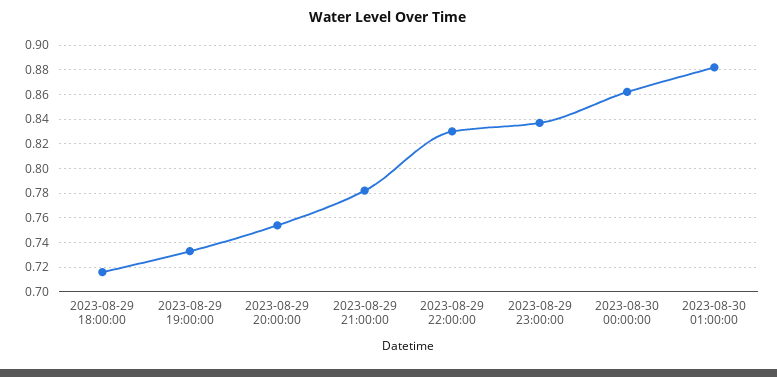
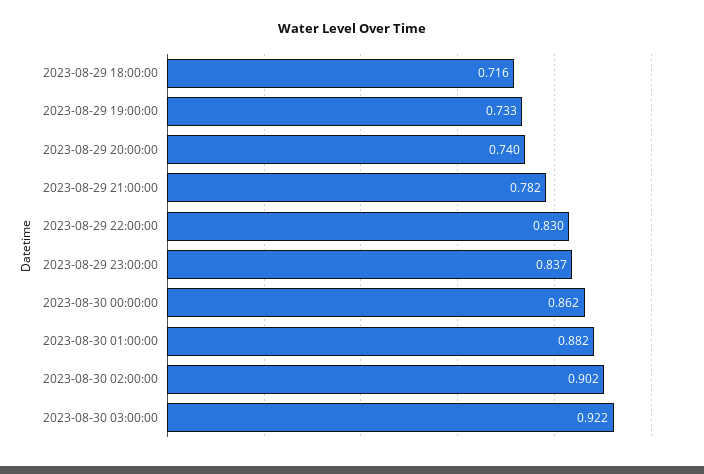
2023-08-29 20:00:00: 0.755 -> 0.74
2023-08-30 02:00:00: none -> 0.902
2023-08-30 03:00:00: none -> 0.922

